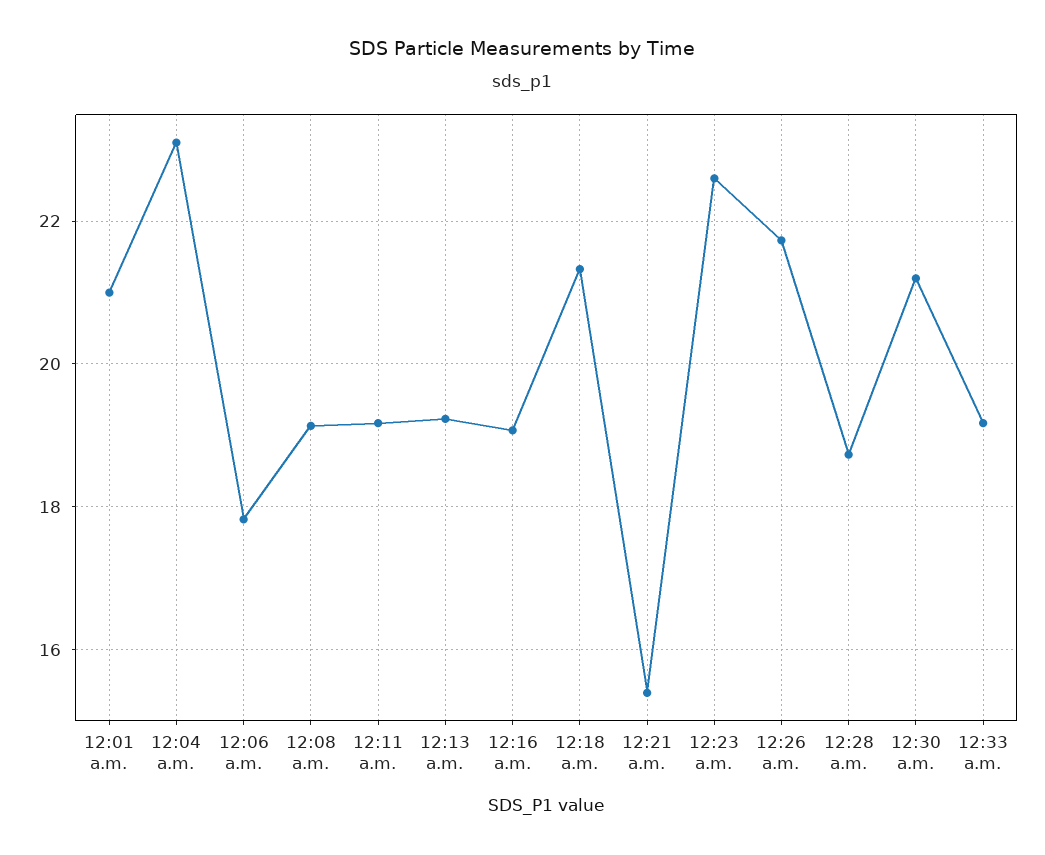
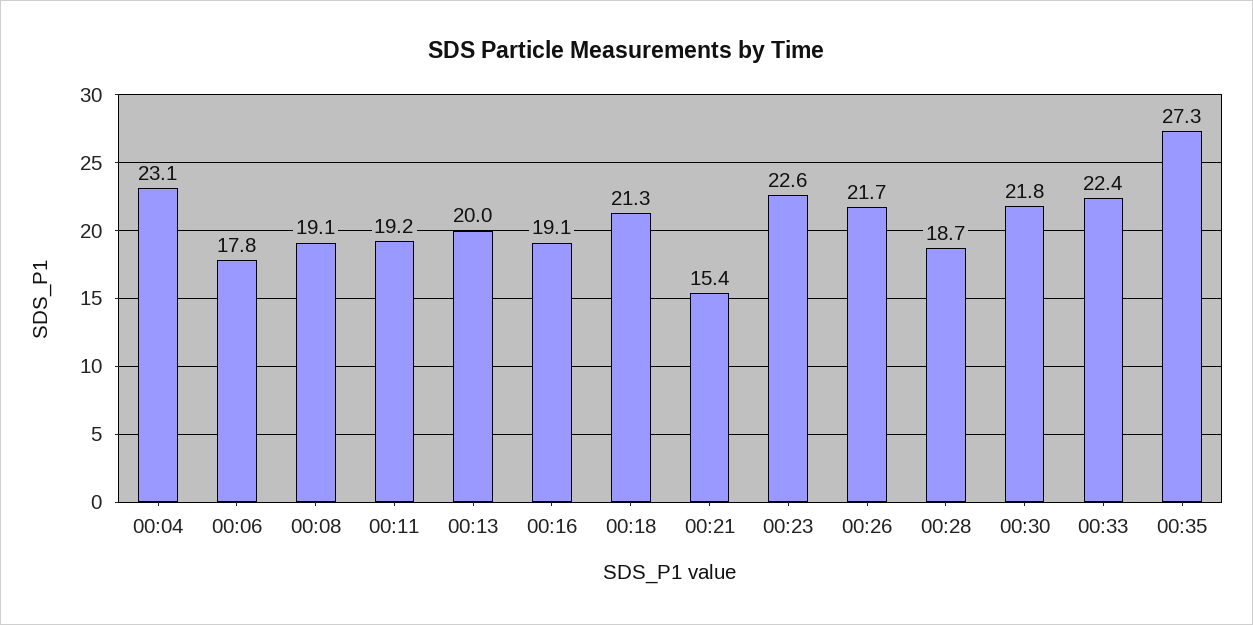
12:01 a.m.: 21 -> none
12:13 a.m.: 19.2 -> 20
12:30 a.m.: 21.2 -> 21.8
12:33 a.m.: 19.2 -> 22.4
00:35: none -> 27.3

